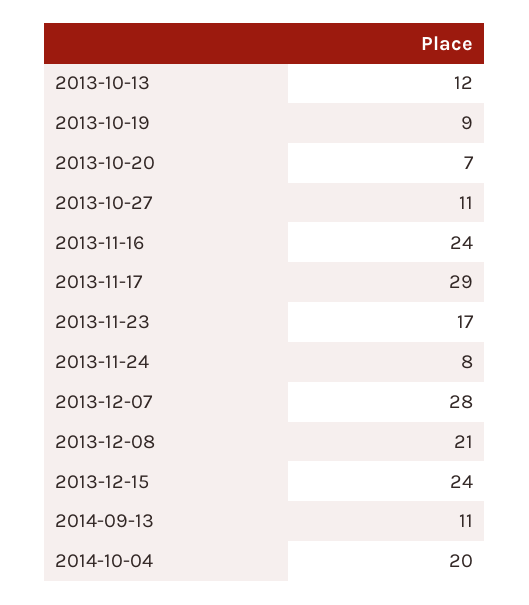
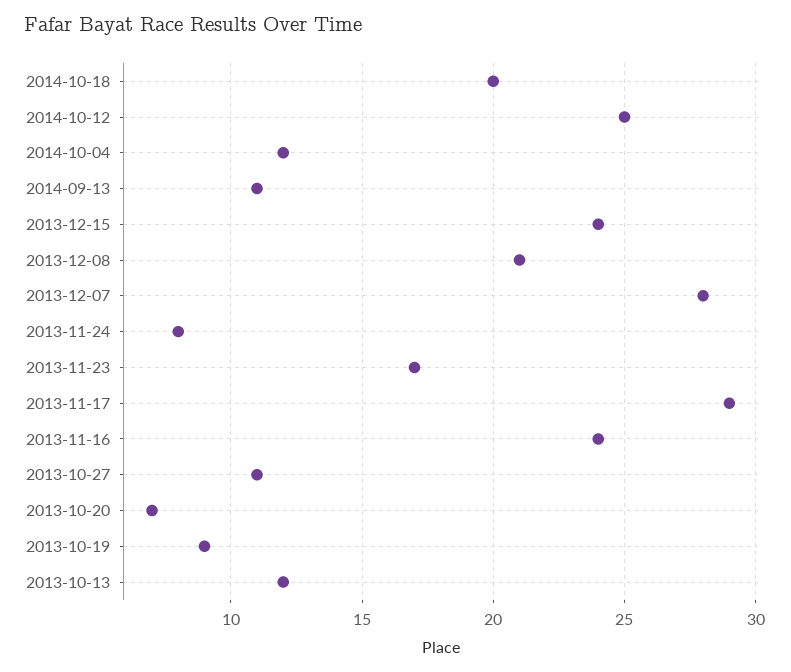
2014-10-04: 20 -> 12
2014-10-18: none -> 20
2014-10-12: none -> 25

